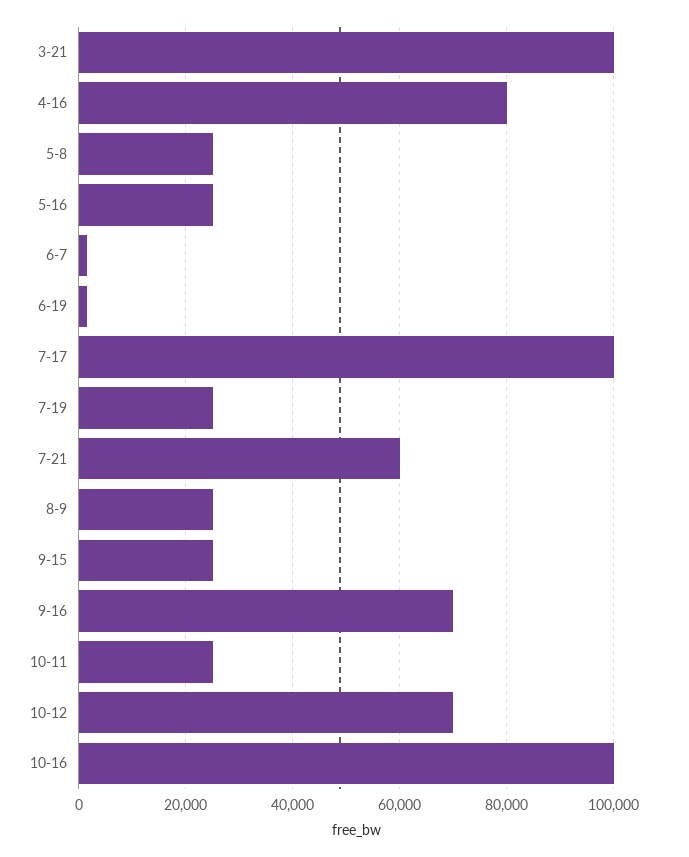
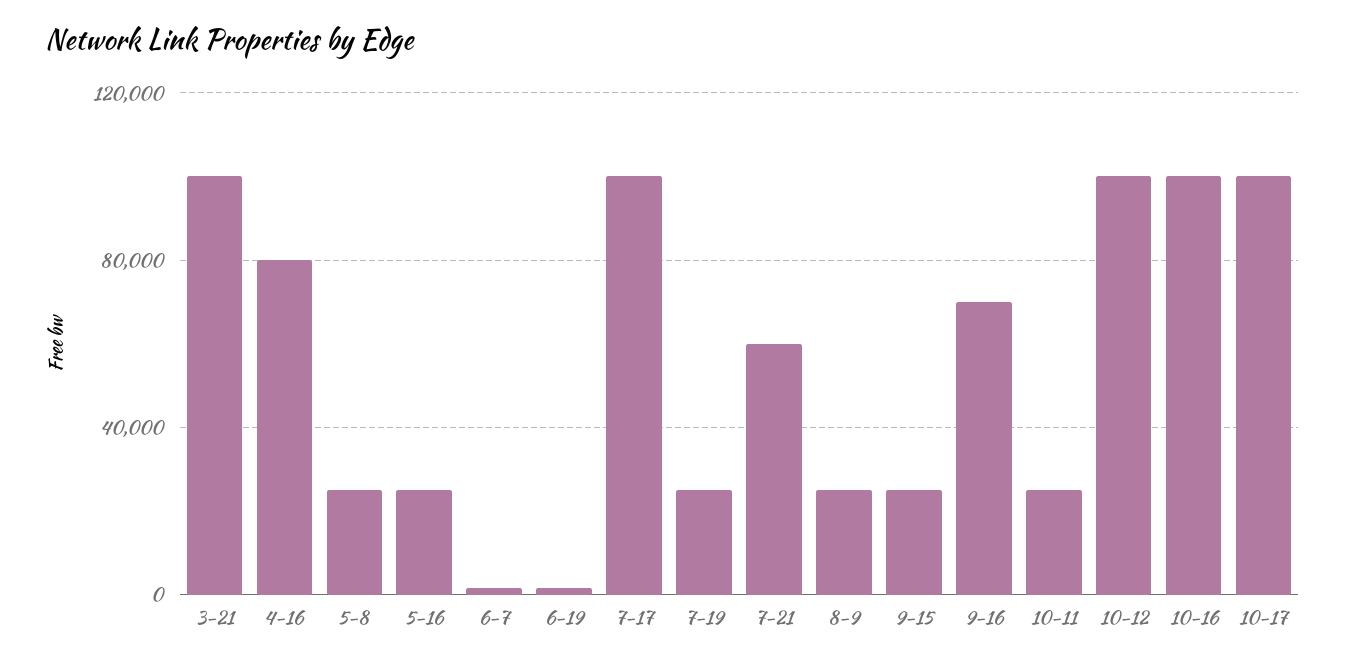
10-12: 70000 -> 100000
10-17: none -> 100000

